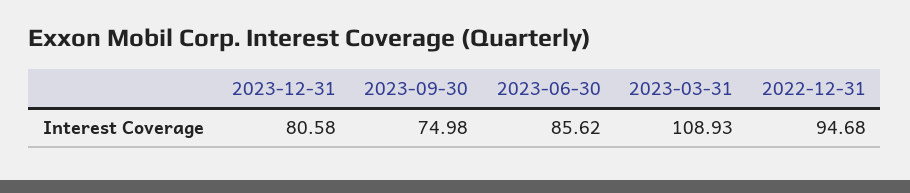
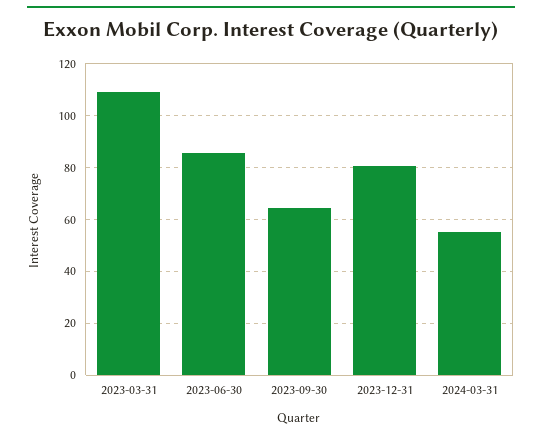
2023-09-30: 74.98 -> 65
2022-12-31: 94.68 -> none
2024-03-31: none -> 55

